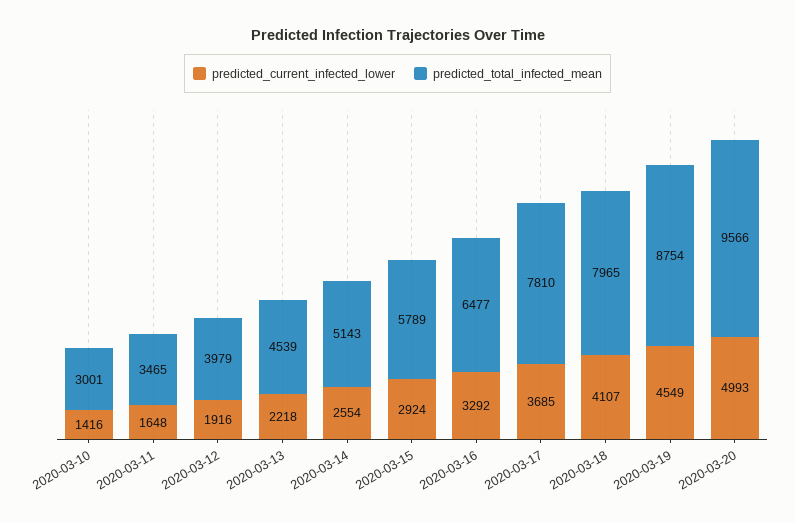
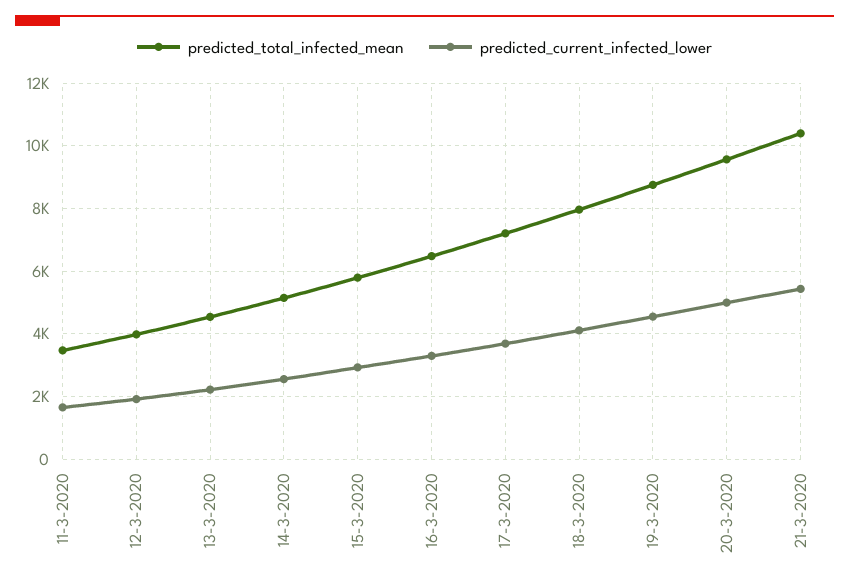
predicted_current_infected_lower, 2020-03-10: 1416 -> none
predicted_total_infected_mean, 2020-03-10: 3001 -> none
predicted_total_infected_mean, 2020-03-17: 7810 -> 7200
predicted_total_infected_mean, 21-3-2020: none -> 10400
predicted_current_infected_lower, 21-3-2020: none -> 5400

